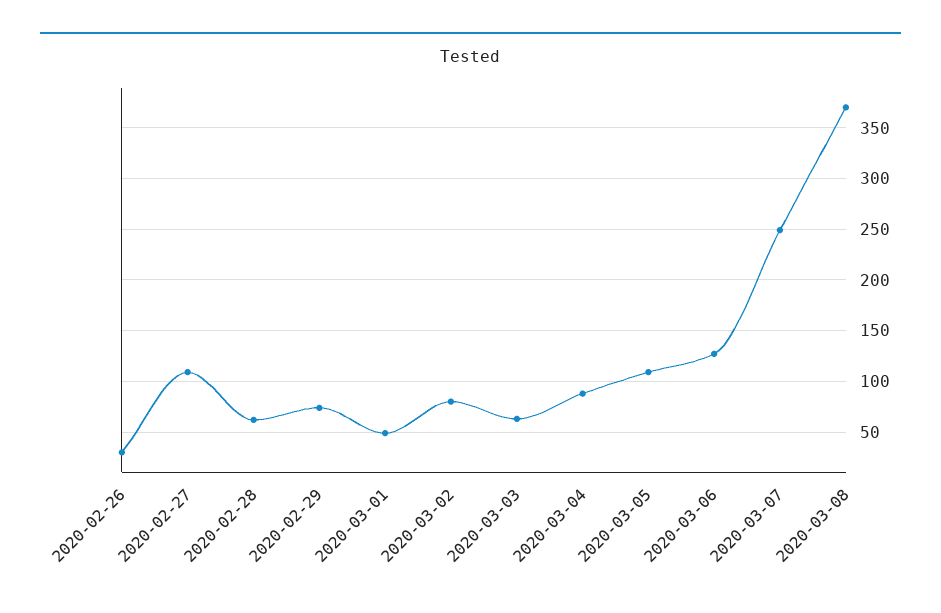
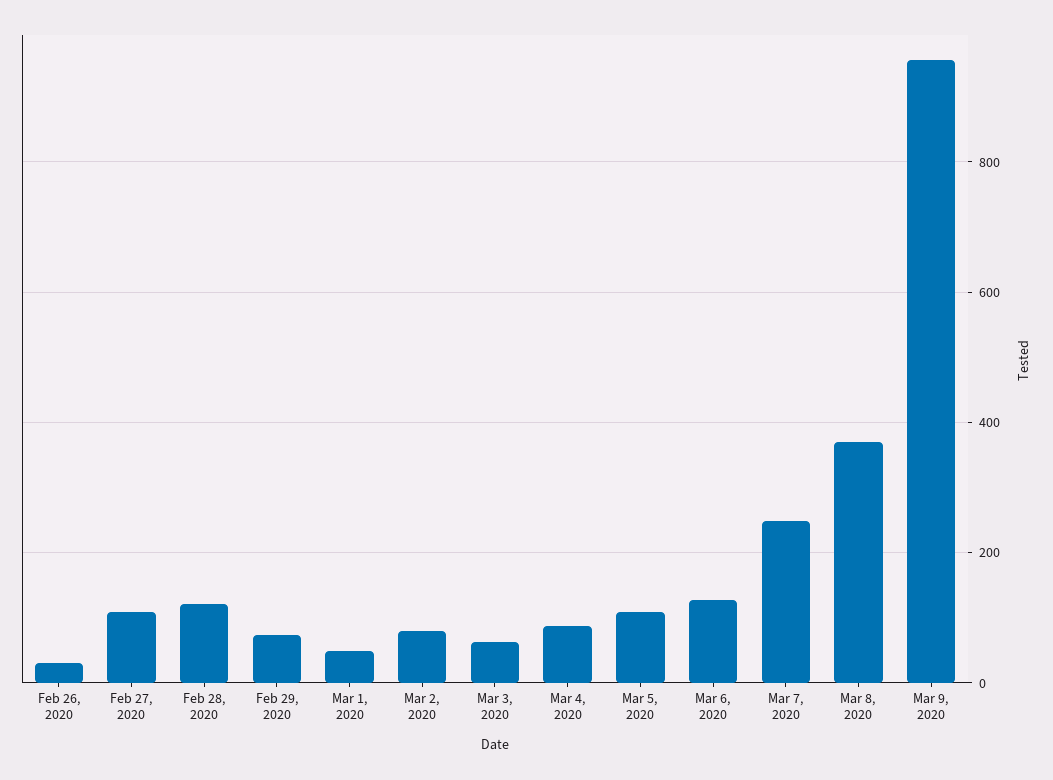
2020-02-28: 60 -> 120
Mar 9, 2020: none -> 960

